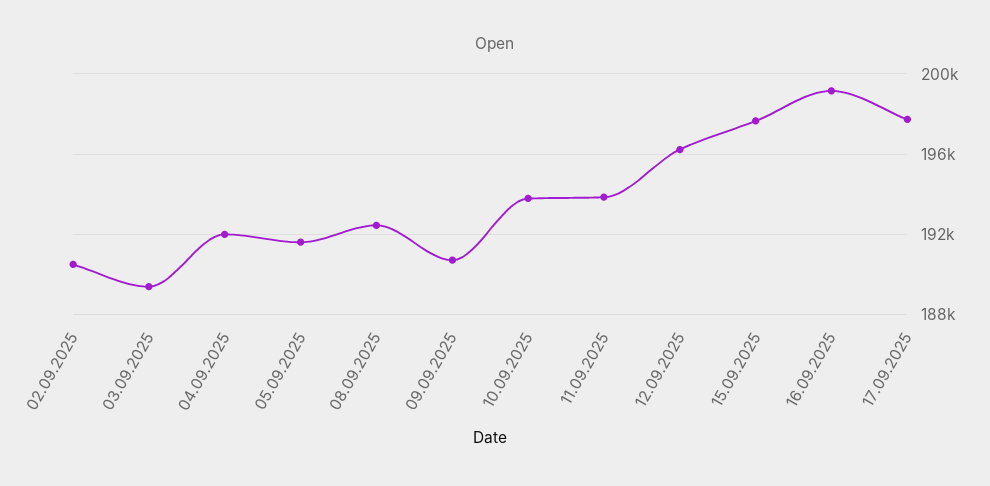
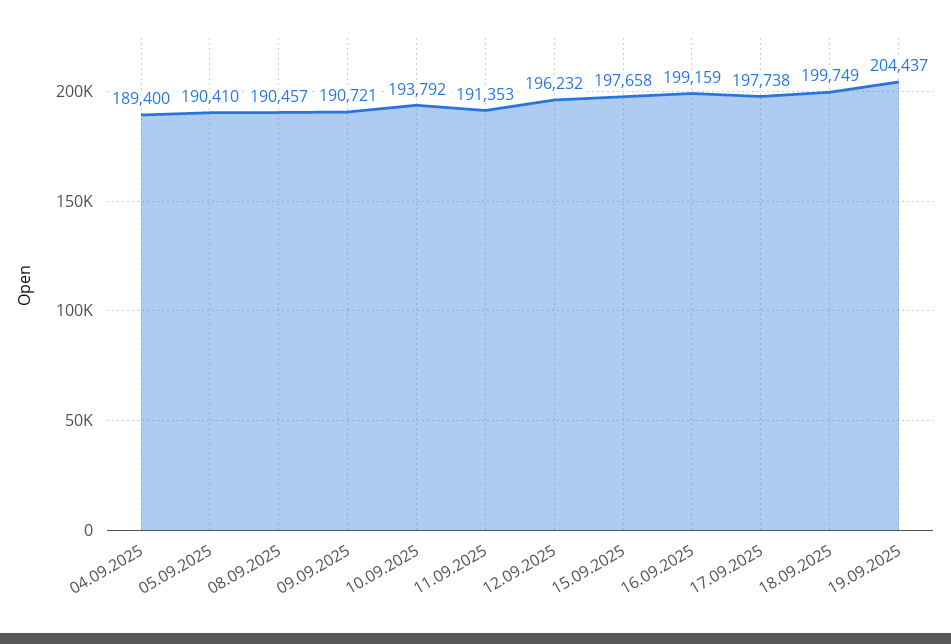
02.09.2025: 190500 -> none
03.09.2025: 189500 -> none
04.09.2025: 192000 -> 189400
05.09.2025: 191500 -> 190410
08.09.2025: 192500 -> 190457
11.09.2025: 194000 -> 191353
18.09.2025: none -> 199749
19.09.2025: none -> 204437

